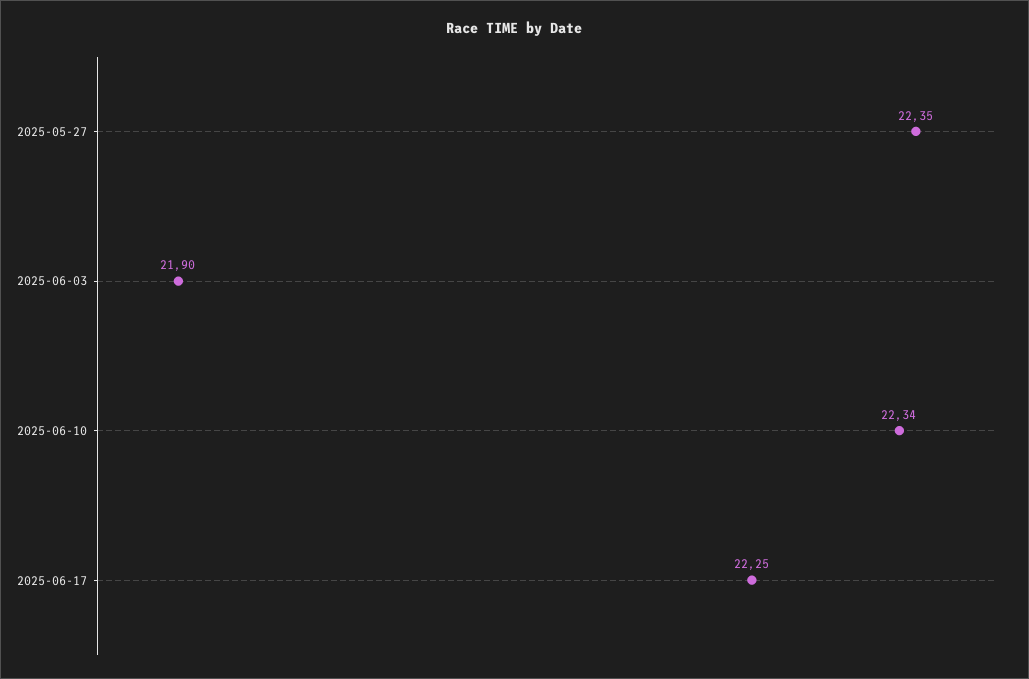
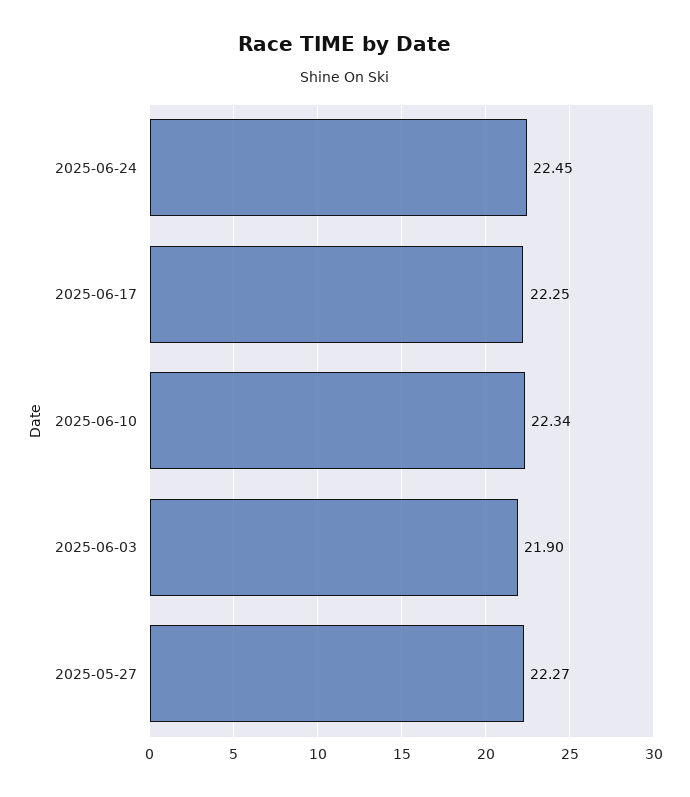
2025-05-27: 22.35 -> 22.27
2025-06-24: none -> 22.45

